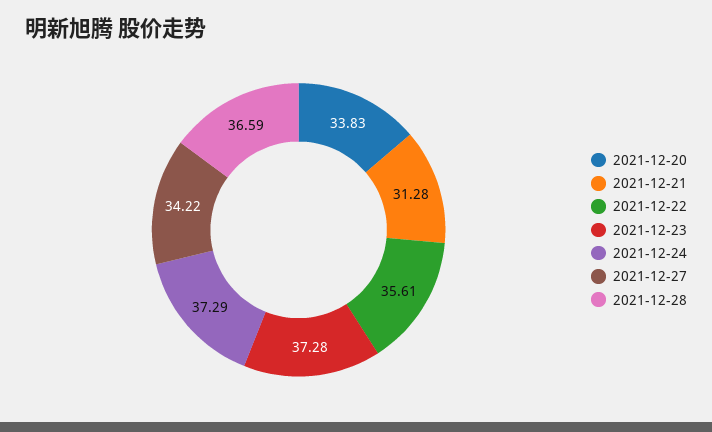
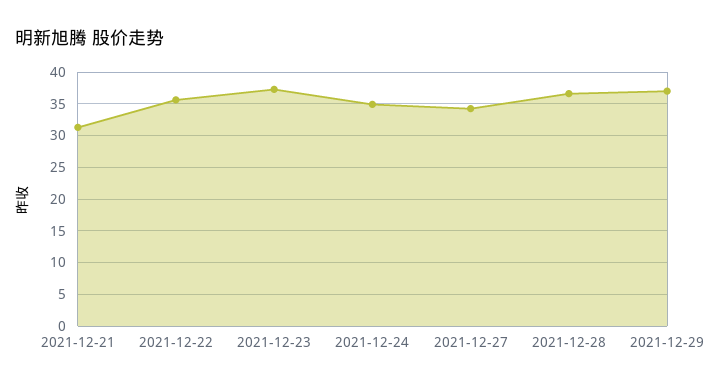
2021-12-20: 33.83 -> none
2021-12-24: 37.29 -> 35
2021-12-29: none -> 37

